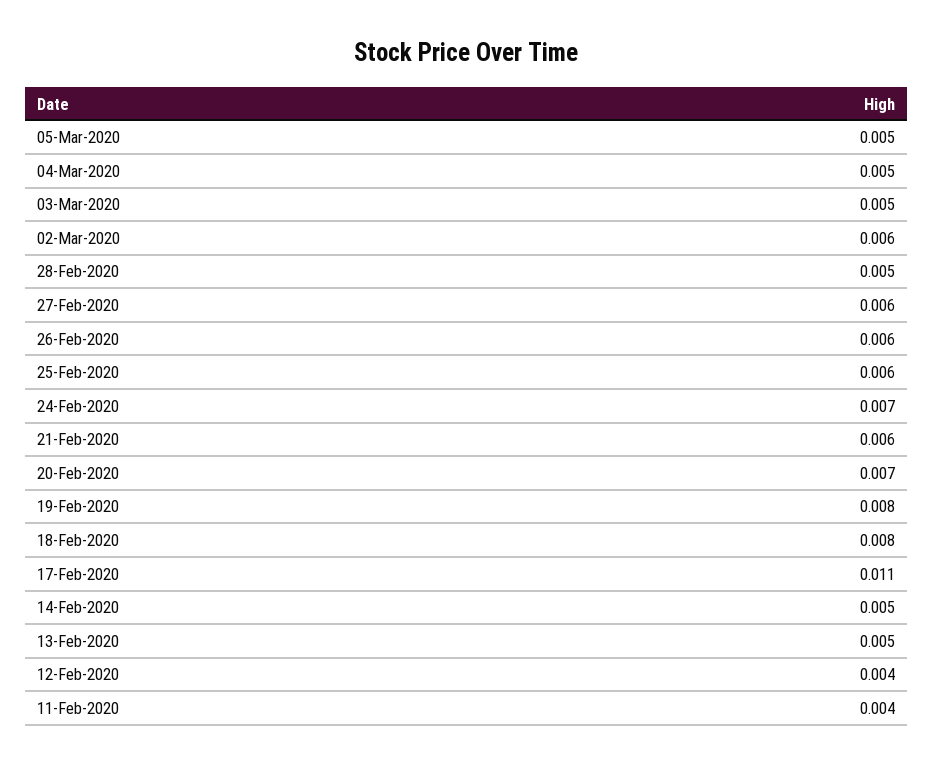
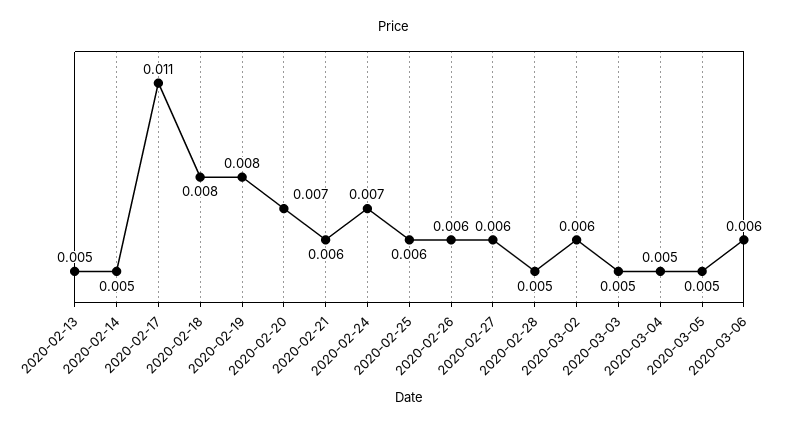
12-Feb-2020: 0.004 -> none
11-Feb-2020: 0.004 -> none
2020-03-06: none -> 0.006

